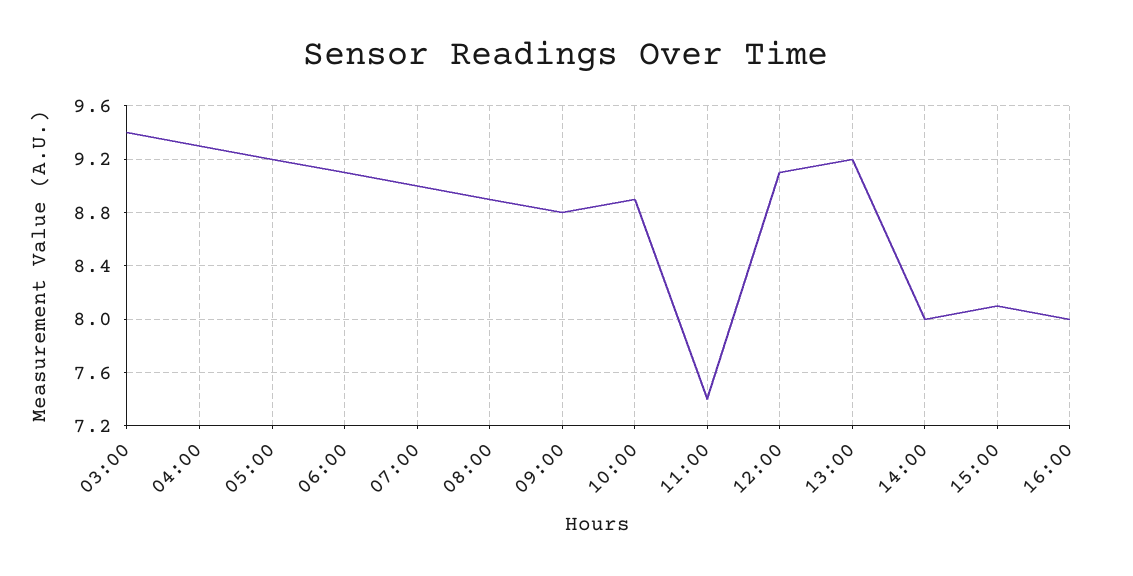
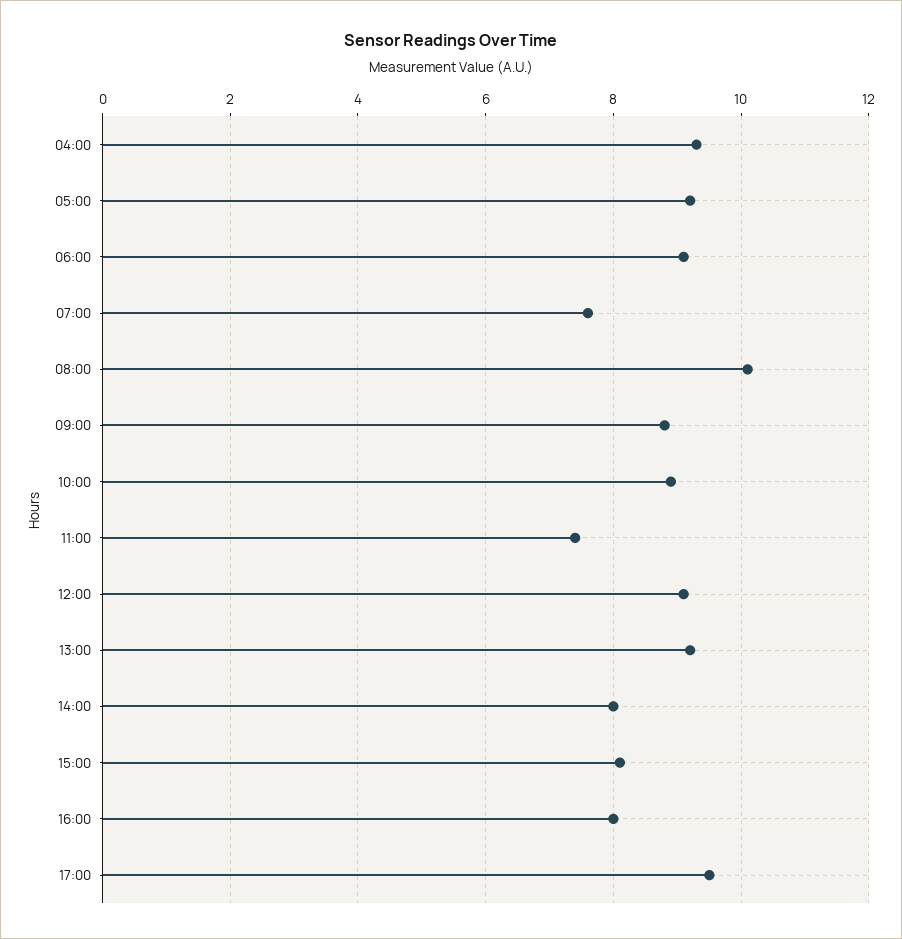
03:00: 9.4 -> none
07:00: 9 -> 7.5
08:00: 8.9 -> 10
17:00: none -> 9.5

